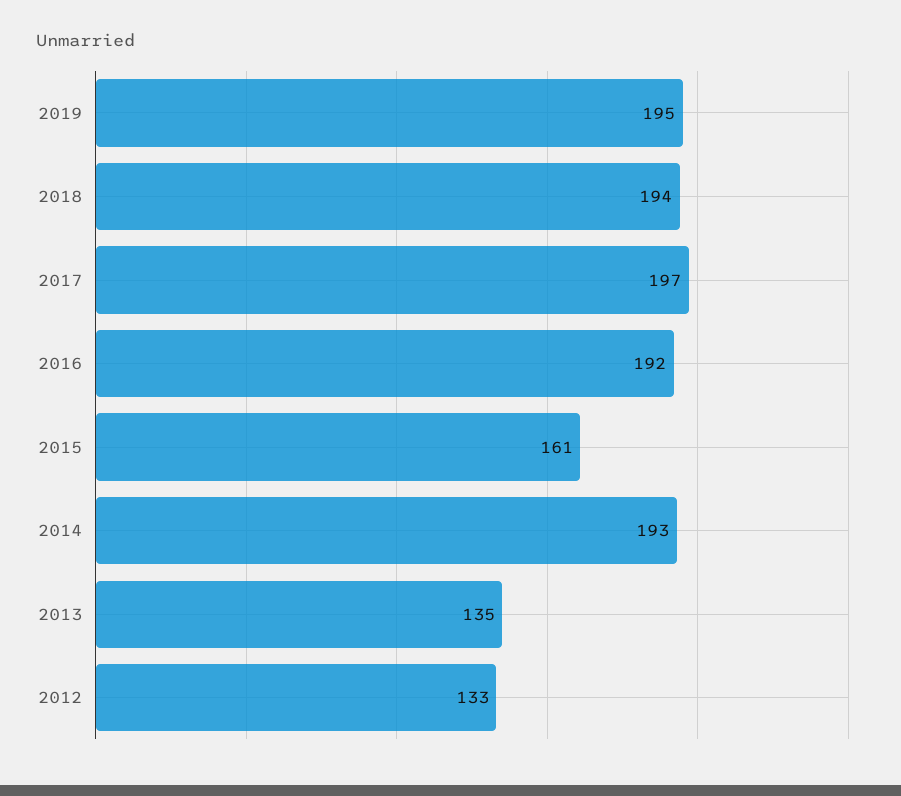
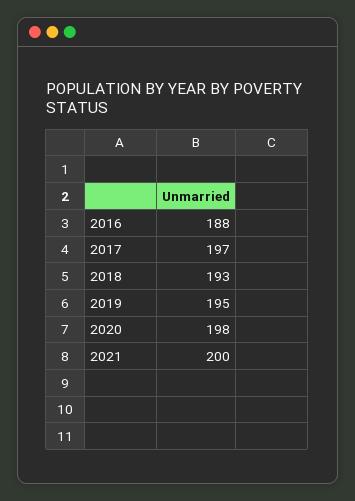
2018: 194 -> 193
2016: 192 -> 188
2015: 161 -> none
2014: 193 -> none
2013: 135 -> none
2012: 133 -> none
2020: none -> 198
2021: none -> 200

